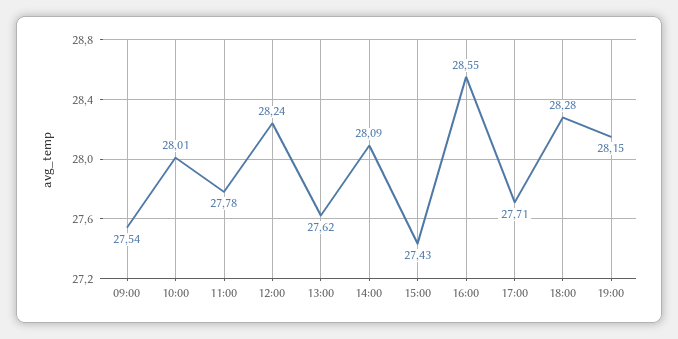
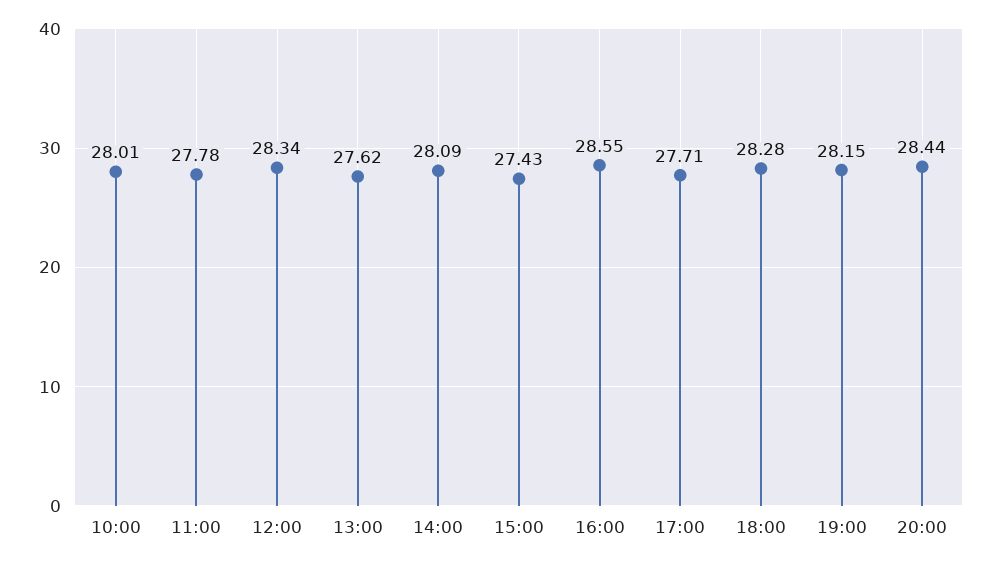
09:00: 27.54 -> none
12:00: 28.24 -> 28.34
20:00: none -> 28.44

